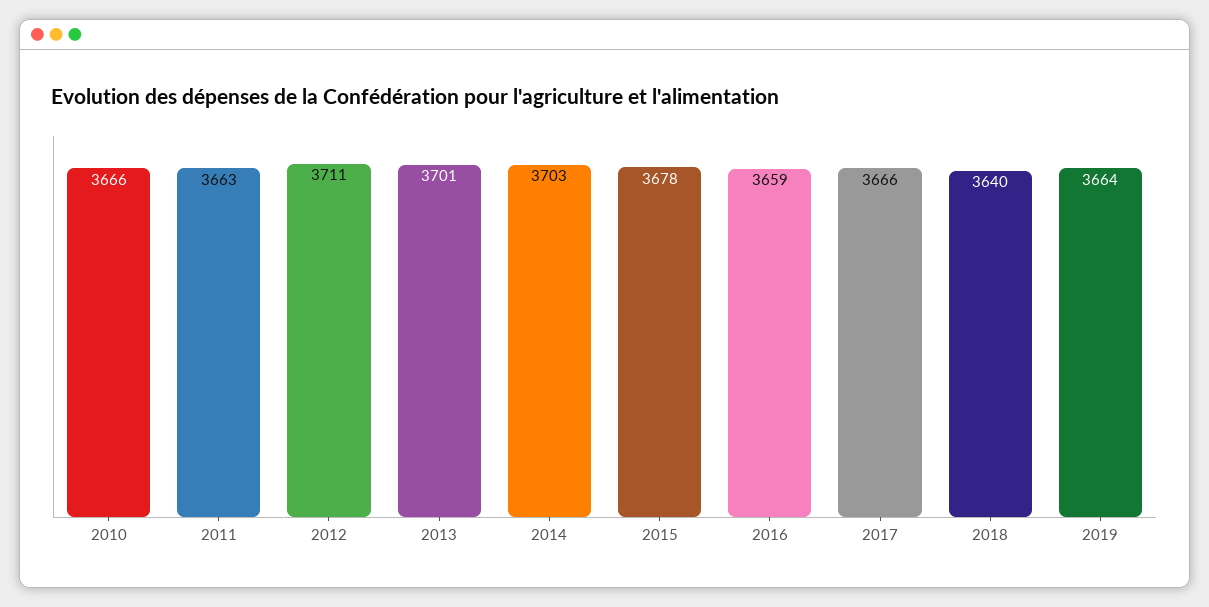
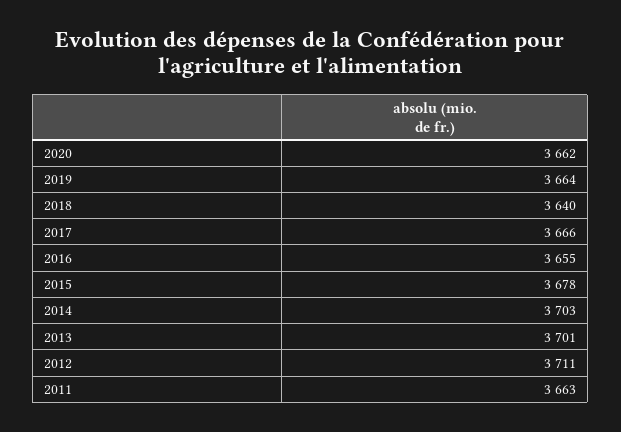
2010: 3666 -> none
2016: 3659 -> 3655
2020: none -> 3662

